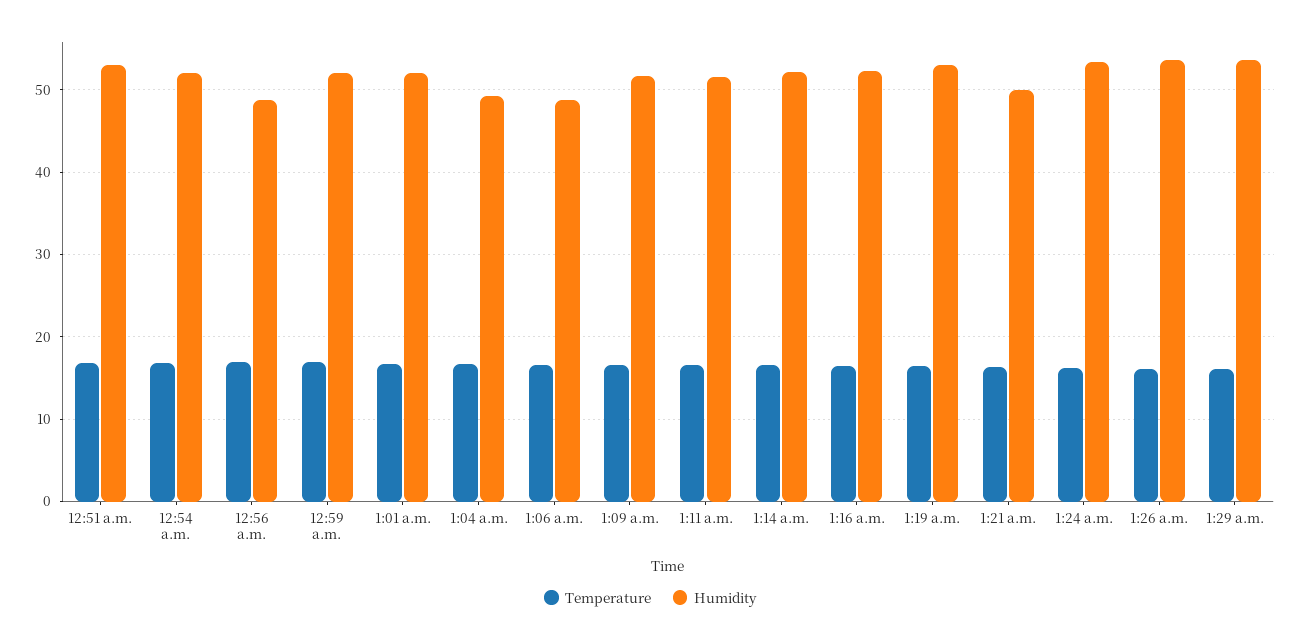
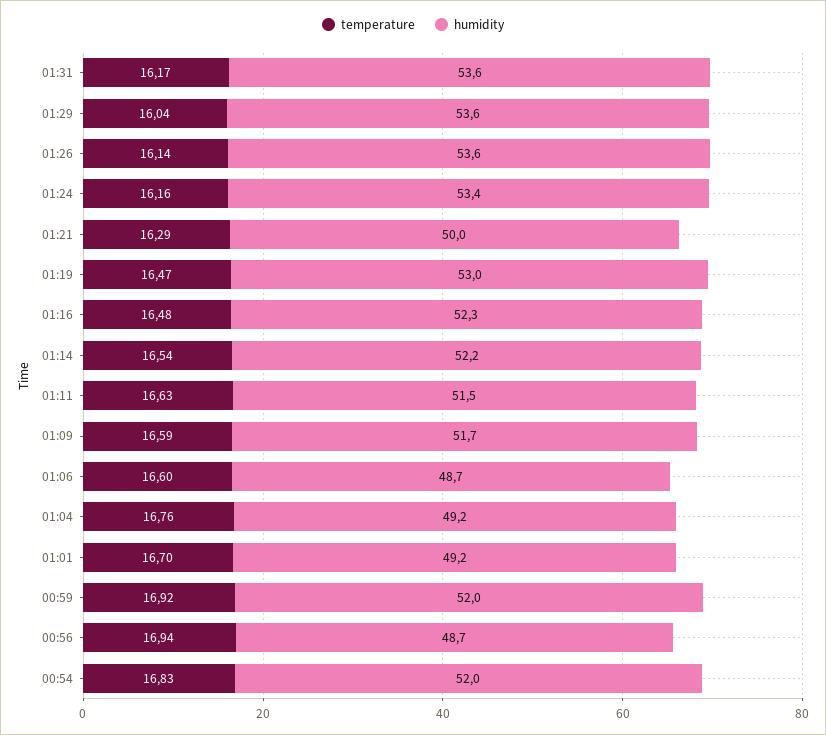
Temperature, 12:51 a.m.: 17 -> none
Humidity, 12:51 a.m.: 53 -> none
Humidity, 1:01 a.m.: 52 -> 49.2
Temperature, 01:31: none -> 16.17
Humidity, 01:31: none -> 53.6

